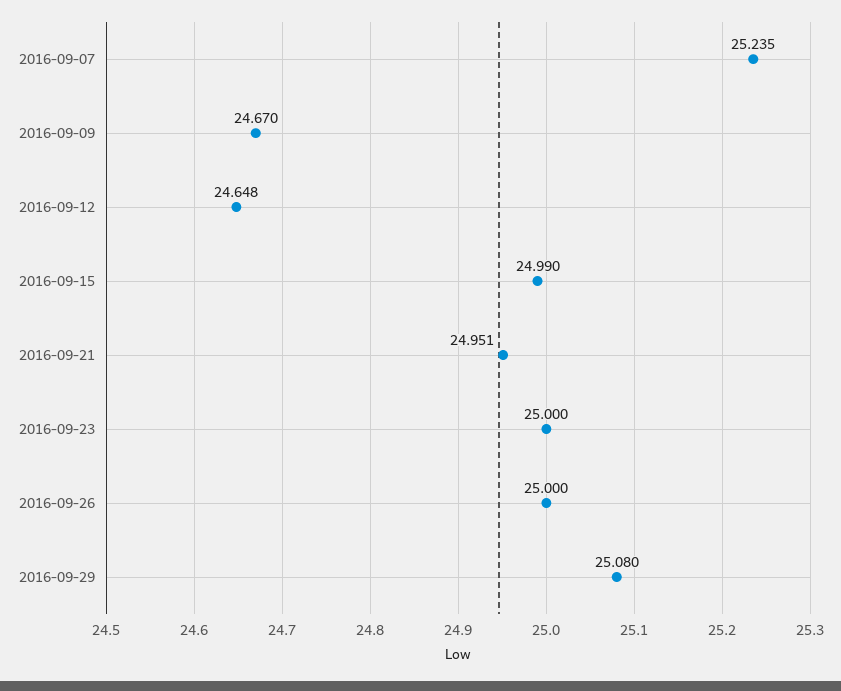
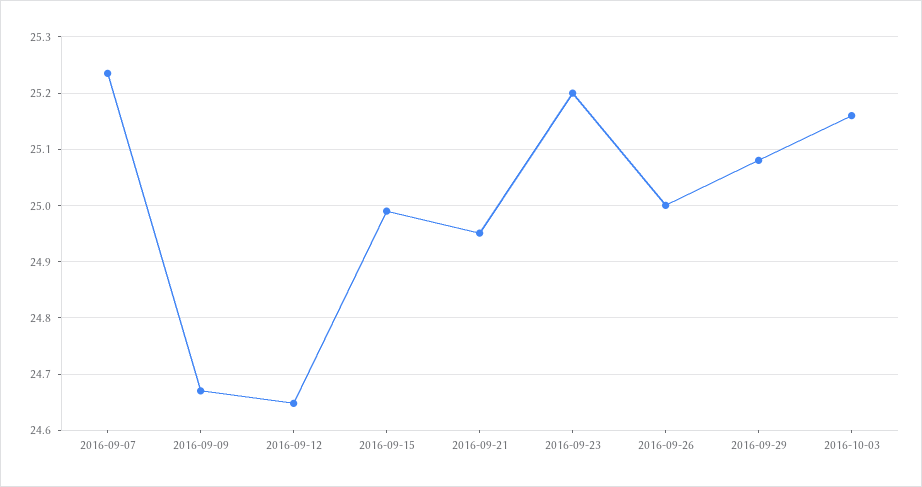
2016-09-23: 25 -> 25.2
2016-10-03: none -> 25.16

